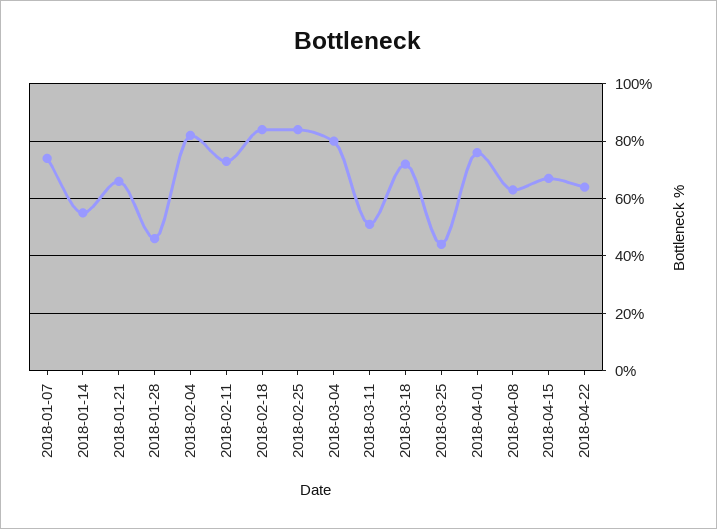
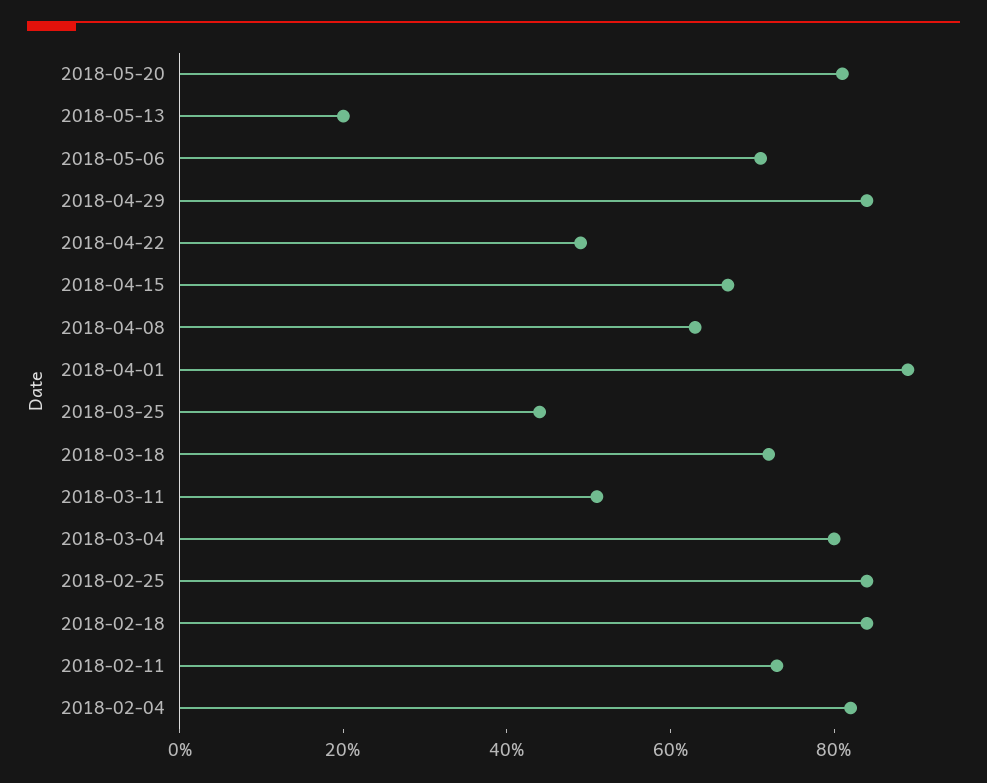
2018-01-07: 75 -> none
2018-01-14: 55 -> none
2018-01-21: 65 -> none
2018-01-28: 45 -> none
2018-04-01: 75 -> 90
2018-04-22: 65 -> 50
2018-05-20: none -> 80
2018-05-13: none -> 20
2018-05-06: none -> 70
2018-04-29: none -> 85

